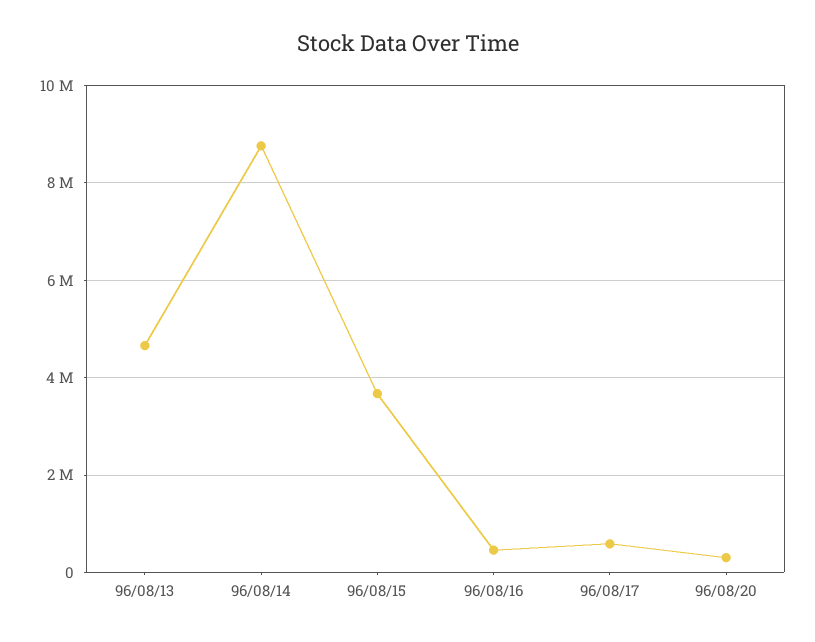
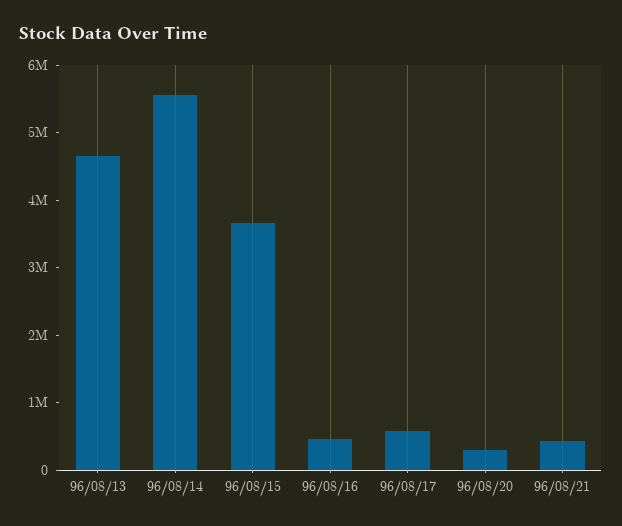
96/08/14: 8800000 -> 5600000
96/08/21: none -> 400000

